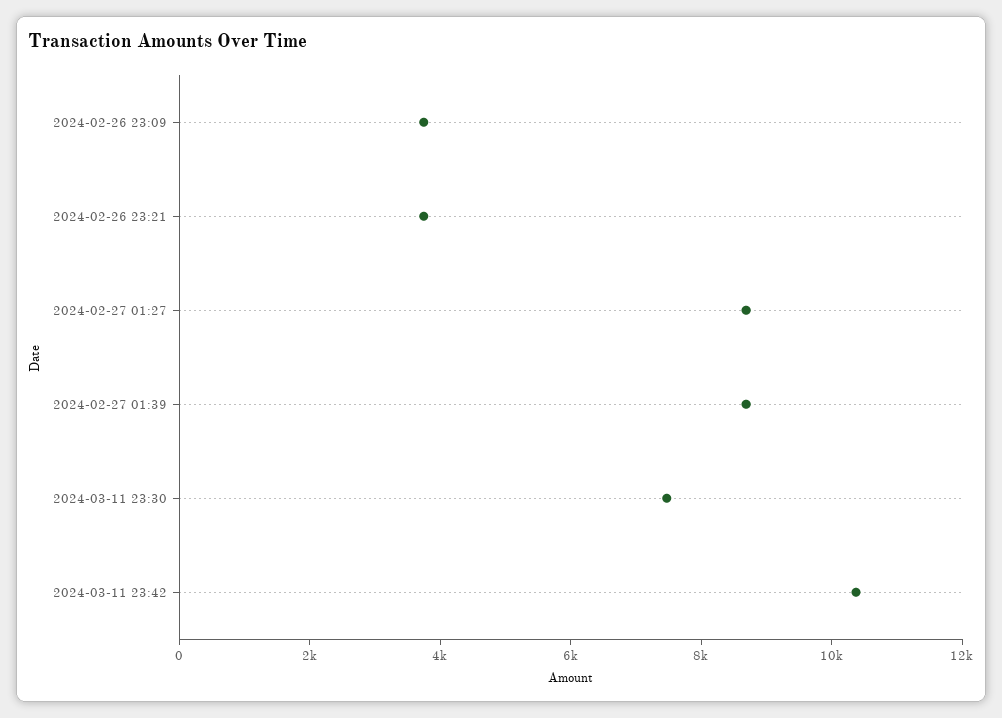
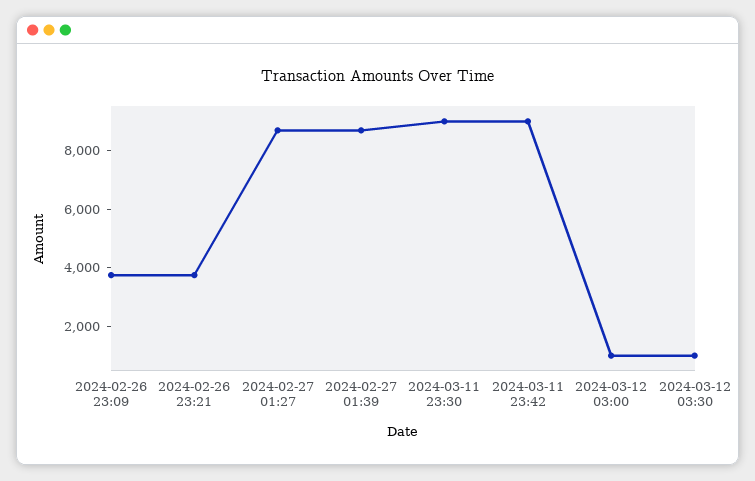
2024-03-11 23:30: 7500 -> 9000
2024-03-11 23:42: 10500 -> 9000
2024-03-12 03:00: none -> 1000
2024-03-12 03:30: none -> 1000

